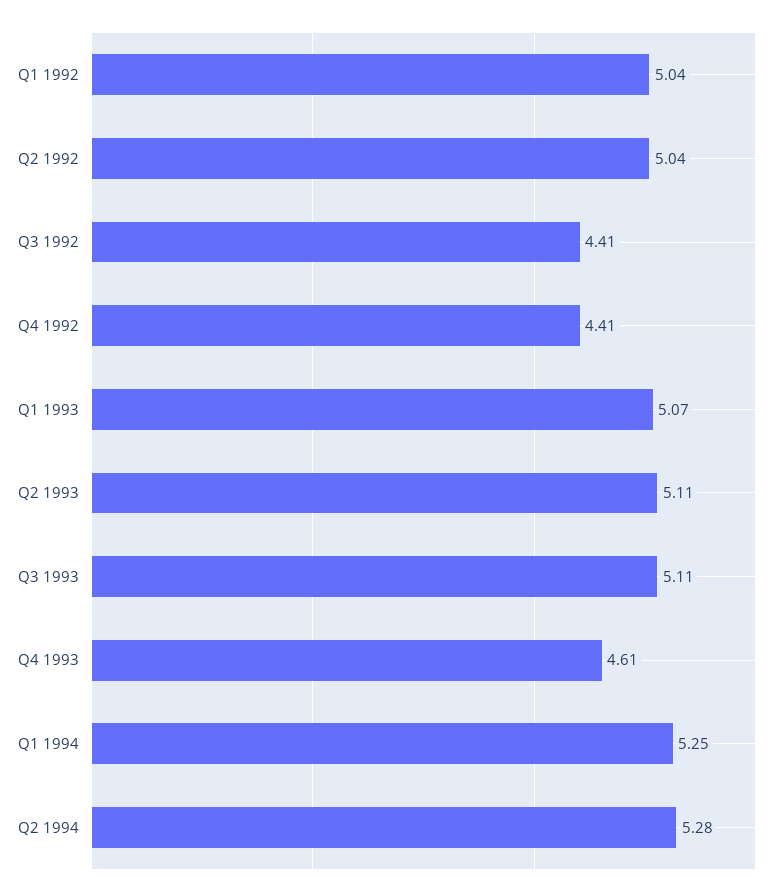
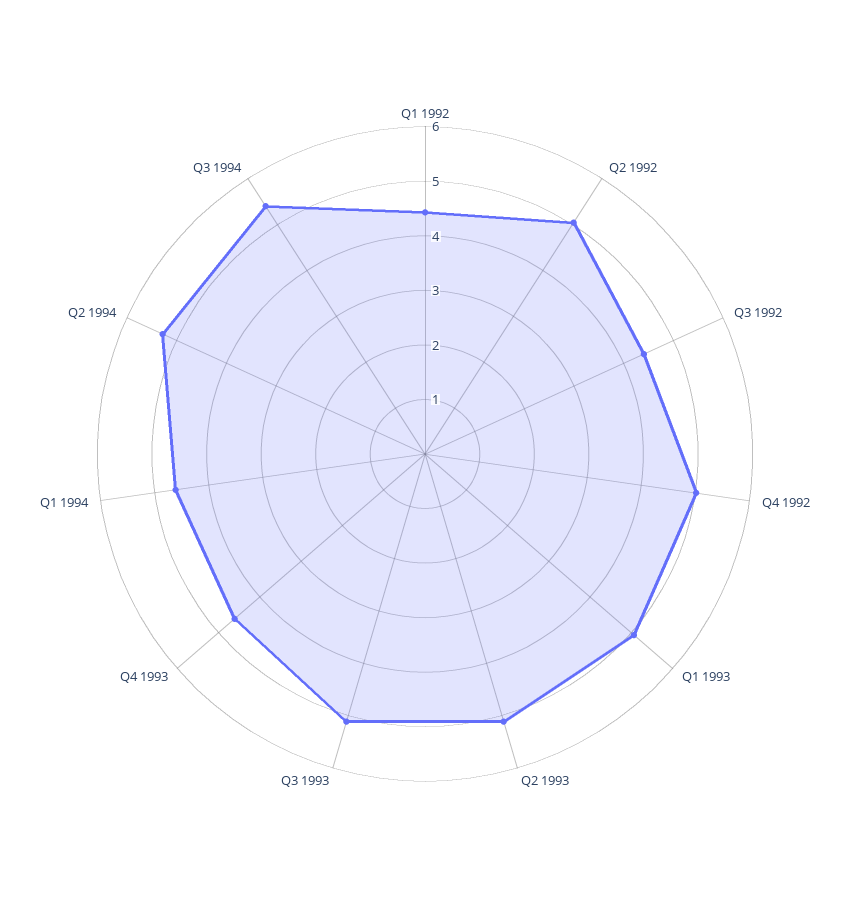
Q1 1992: 5.04 -> 4.4
Q4 1992: 4.41 -> 5
Q1 1994: 5.25 -> 4.6
Q3 1994: none -> 5.4

